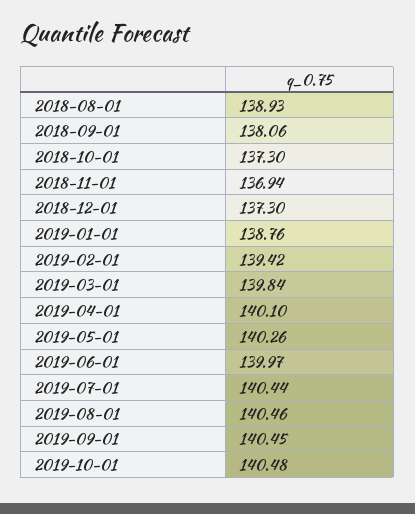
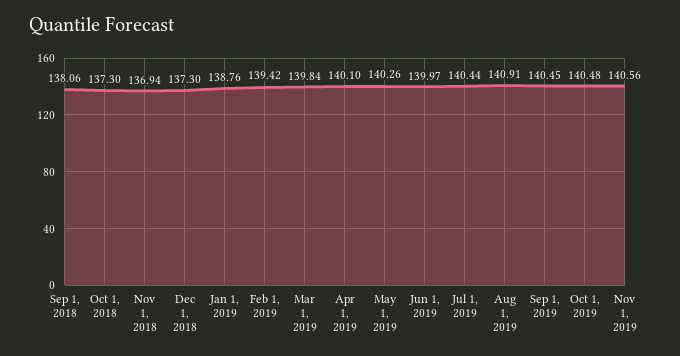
2018-08-01: 138.93 -> none
2019-08-01: 140.46 -> 140.91
Nov 1, 2019: none -> 140.56

